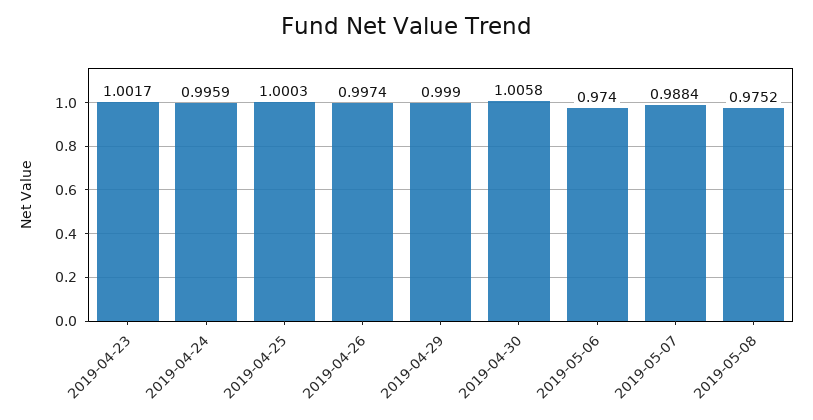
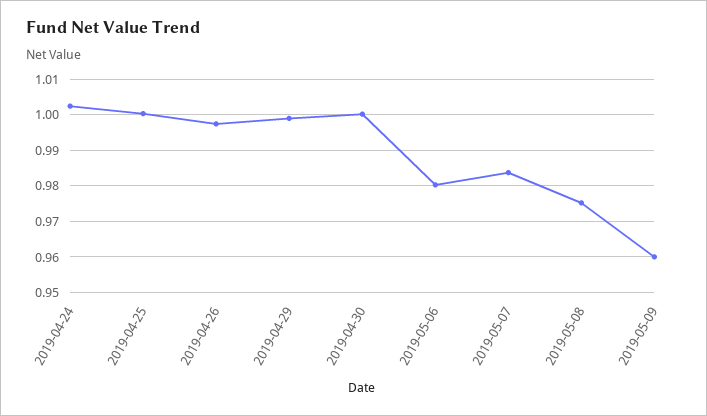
2019-04-23: 1.0017 -> none
2019-04-24: 0.9959 -> 1.002
2019-04-30: 1.0058 -> 1
2019-05-06: 0.974 -> 0.98
2019-05-07: 0.9884 -> 0.984
2019-05-09: none -> 0.96

